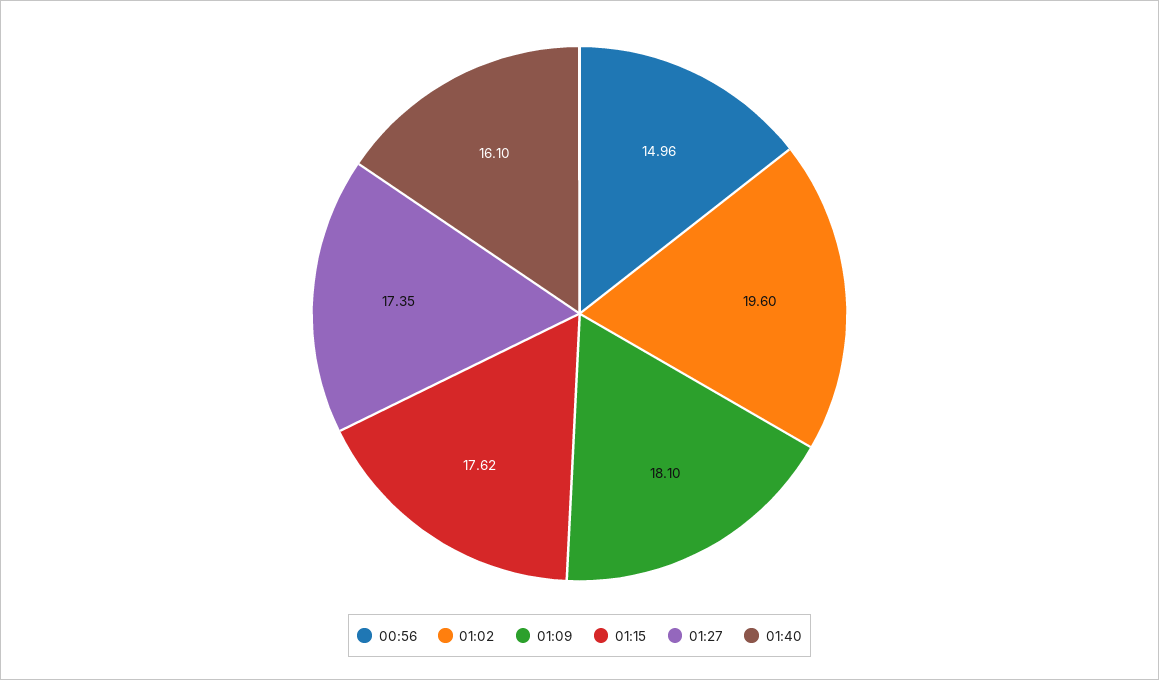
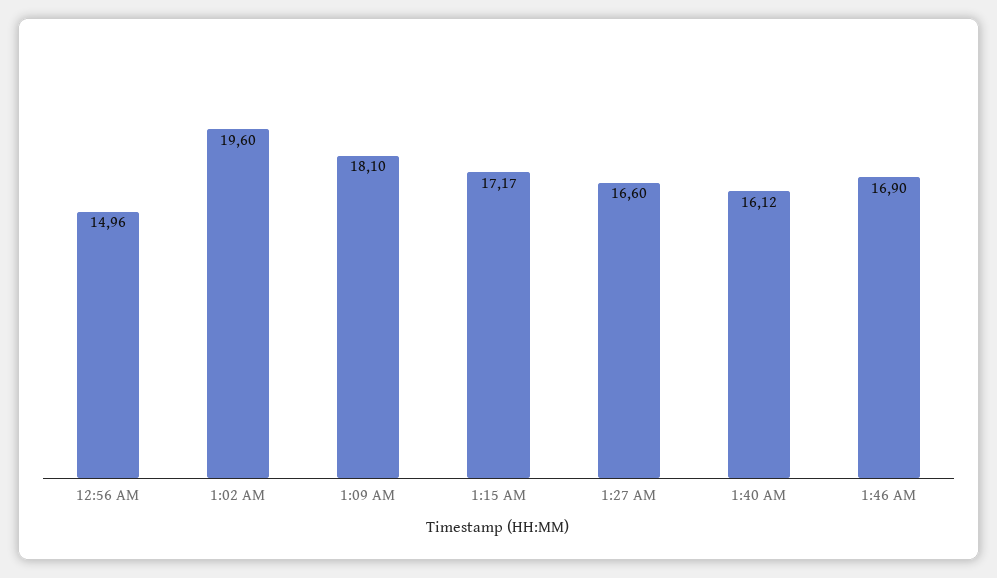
01:15: 17.62 -> 17.17
01:27: 17.35 -> 16.6
01:40: 16.1 -> 16.12
1:46 AM: none -> 16.9

